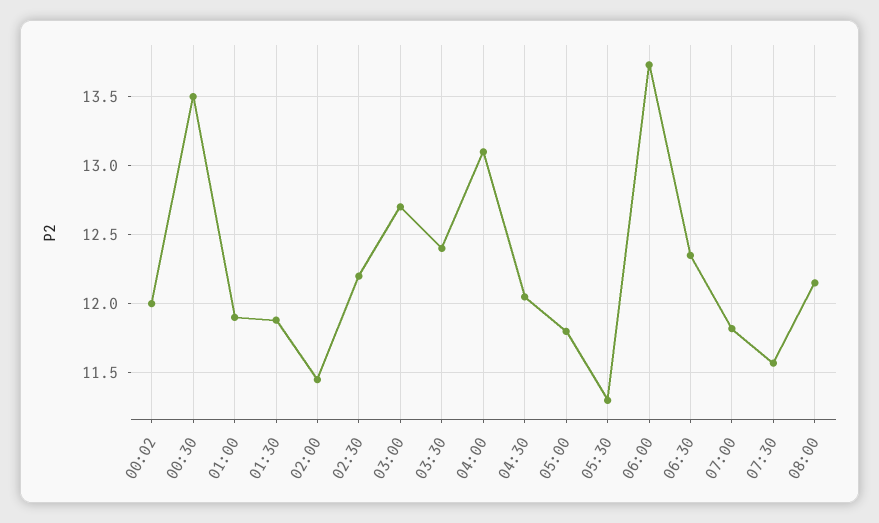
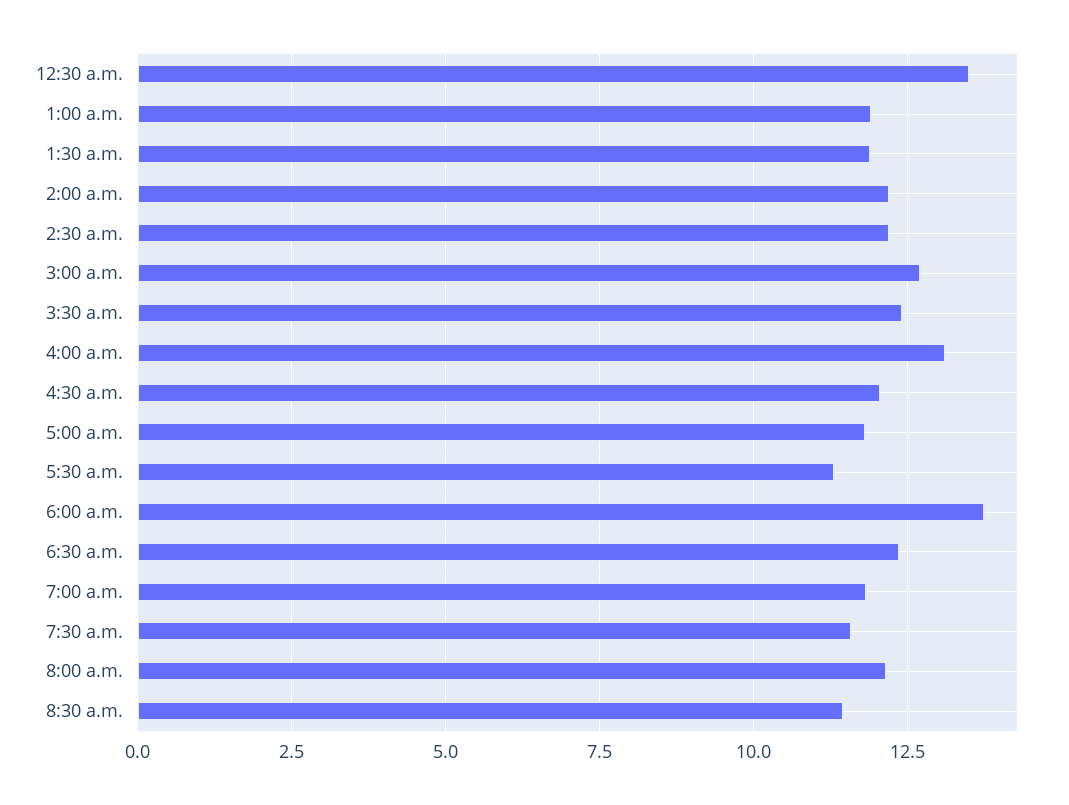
00:02: 12 -> none
02:00: 11.45 -> 12.25
8:30 a.m.: none -> 11.5

